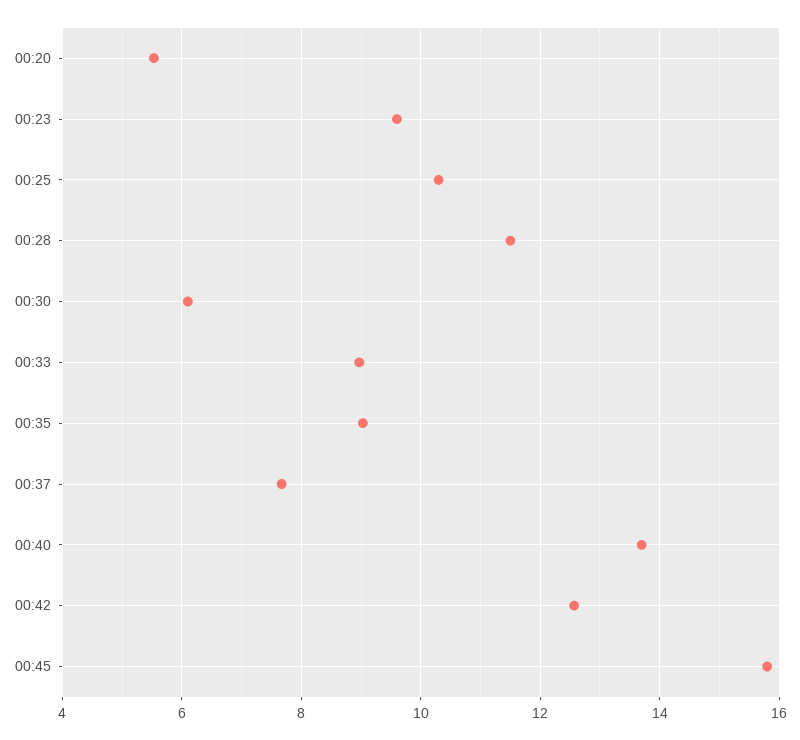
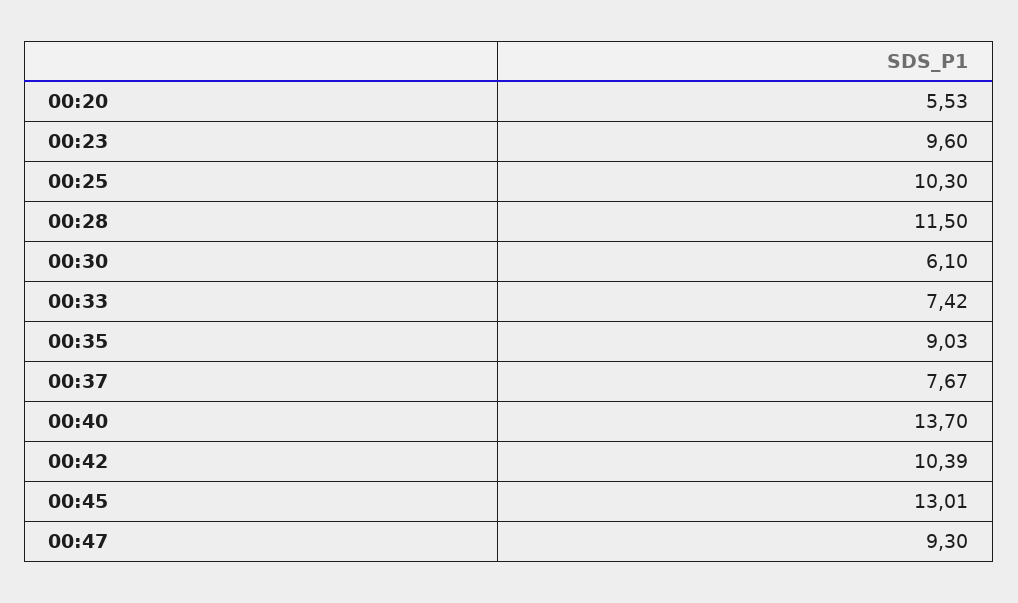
00:33: 9 -> 7.42
00:42: 12.6 -> 10.39
00:45: 15.8 -> 13.01
00:47: none -> 9.3

